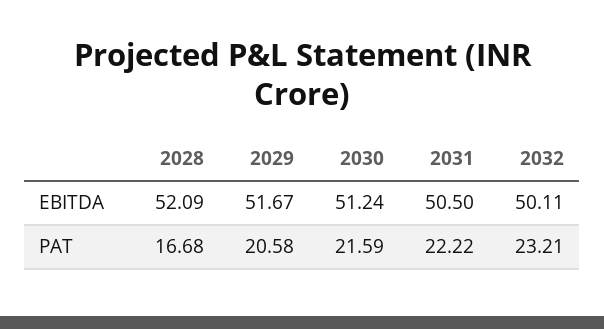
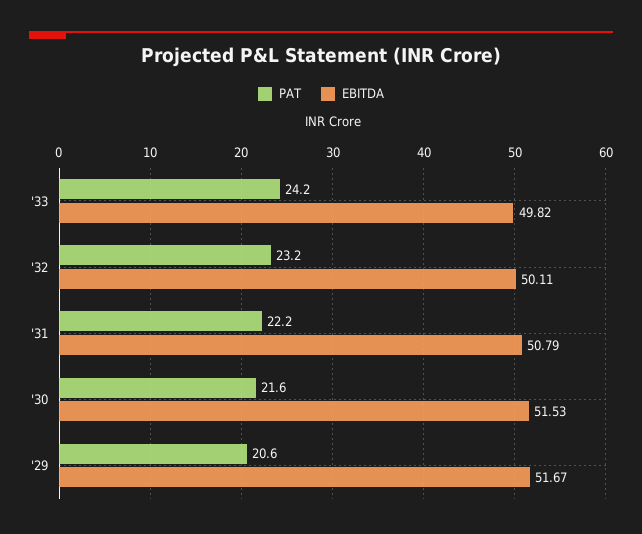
EBITDA, 2028: 52.09 -> none
EBITDA, 2030: 51.24 -> 51.53
EBITDA, 2031: 50.5 -> 50.79
PAT, 2028: 16.68 -> none
PAT, '33: none -> 24.2
EBITDA, '33: none -> 49.82

